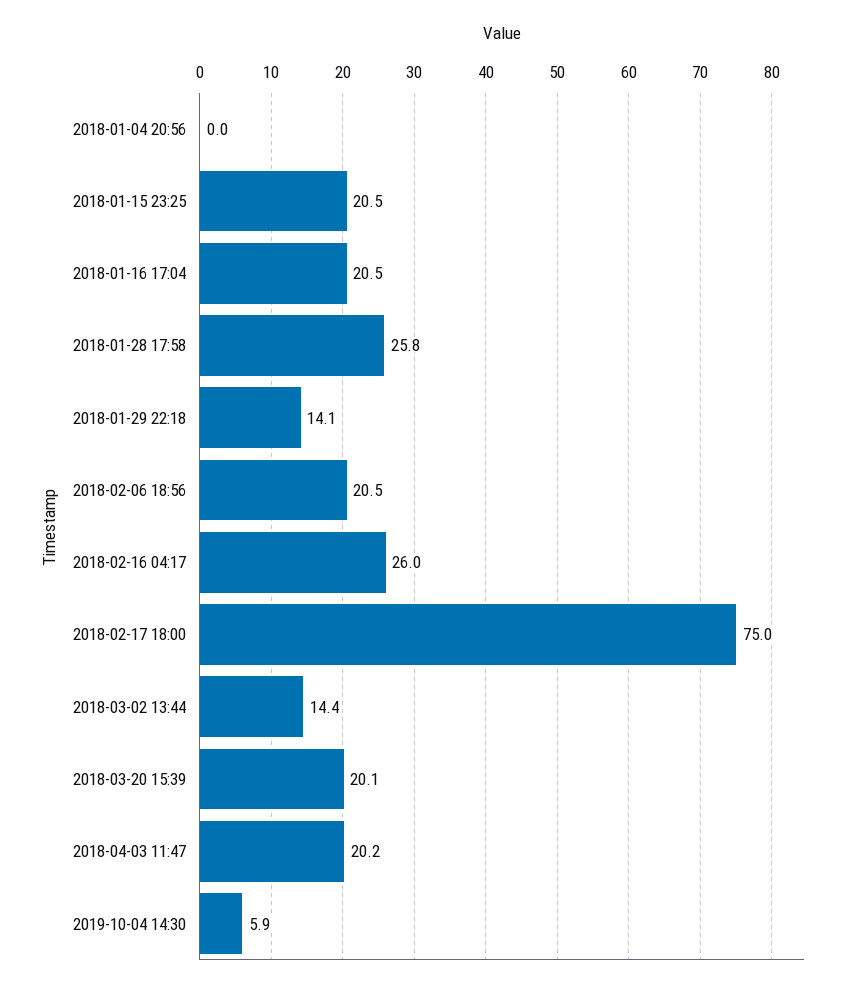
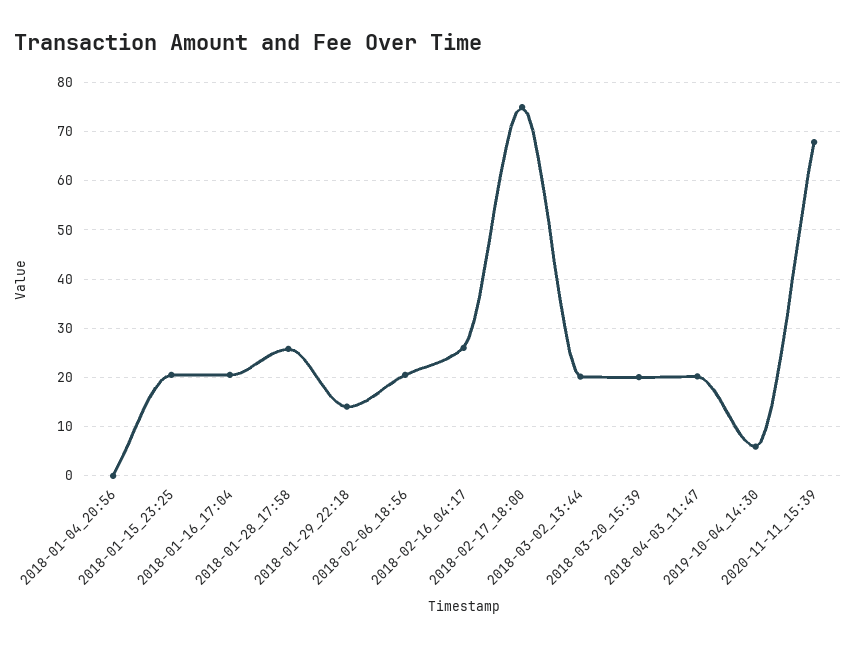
2018-03-02 13:44: 14.4 -> 20
2020-11-11_15:39: none -> 68

